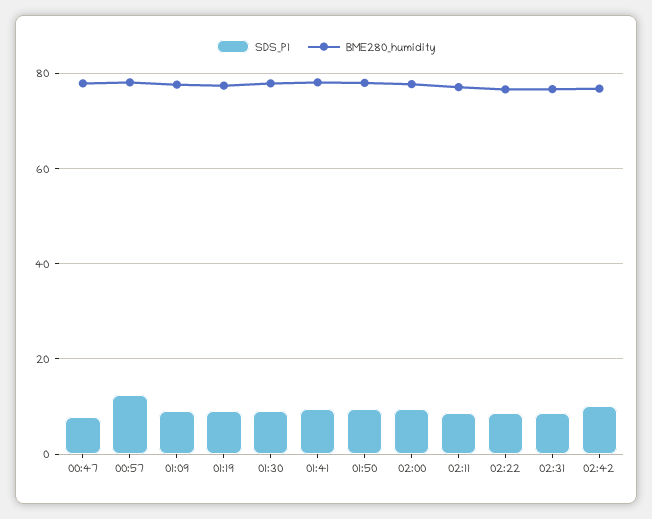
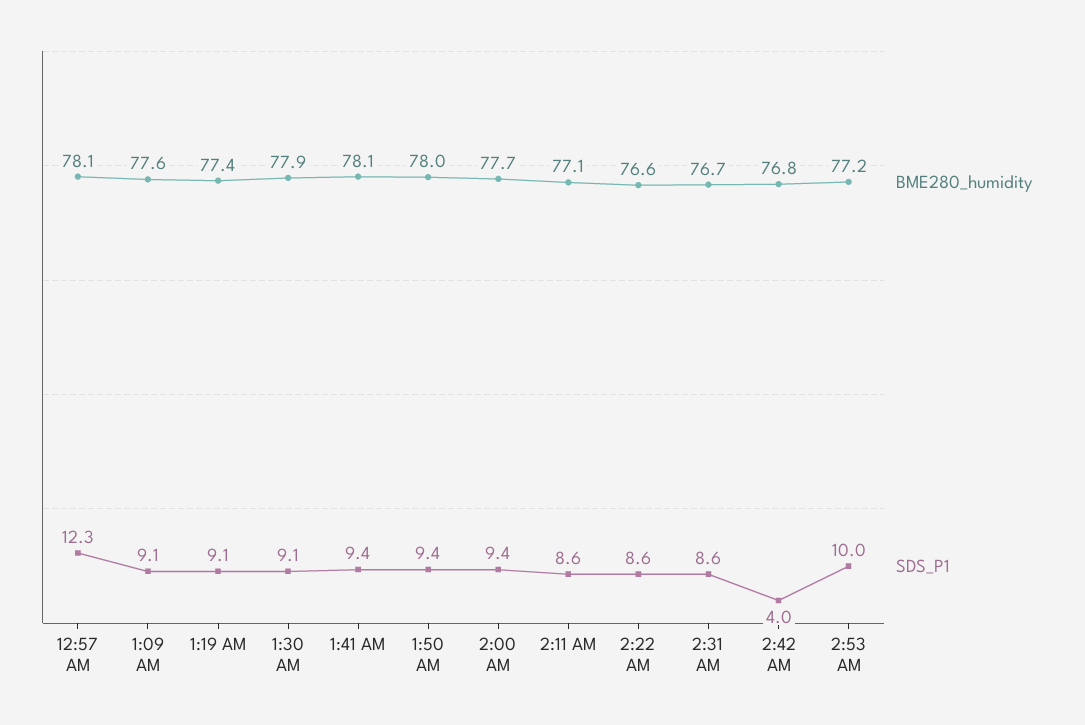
SDS_P1, 00:47: 8 -> none
BME280_humidity, 00:47: 78 -> none
SDS_P1, 02:42: 10 -> 4
BME280_humidity, 2:53 AM: none -> 77.2
SDS_P1, 2:53 AM: none -> 10

